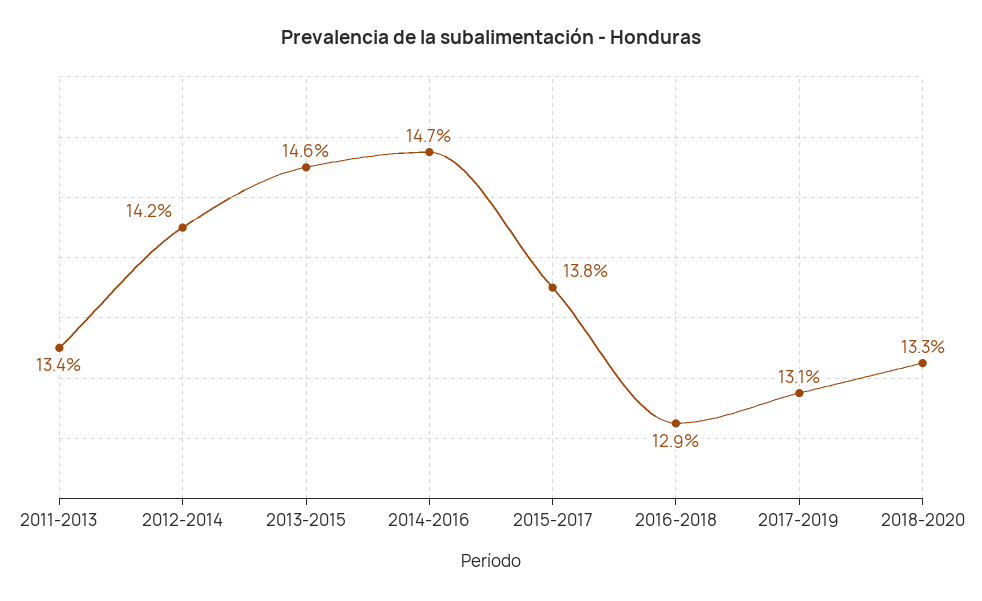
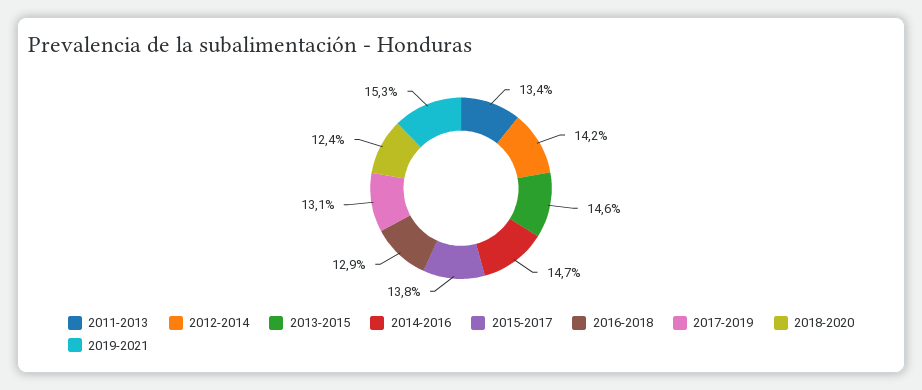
2018-2020: 13.3 -> 12.4
2019-2021: none -> 15.3

